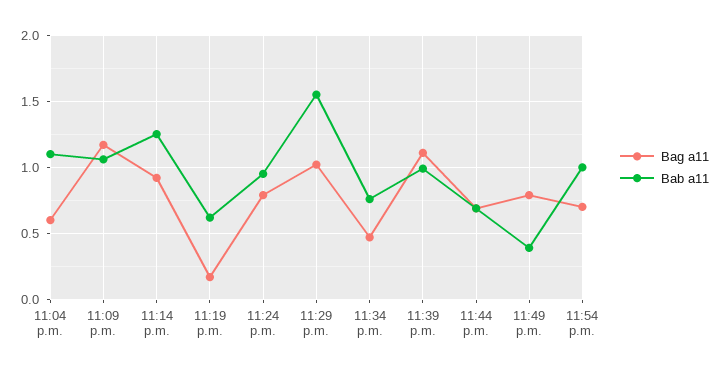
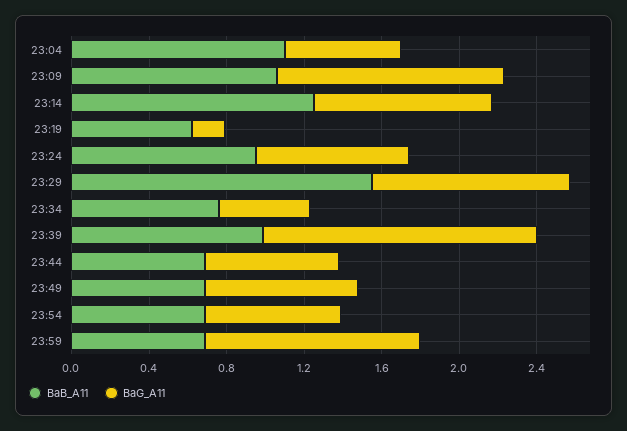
Bag a11, 11:39 p.m.: 1.1 -> 1.4
Bab a11, 11:49 p.m.: 0.4 -> 0.7
Bab a11, 11:54 p.m.: 1 -> 0.7
Bab a11, 23:59: none -> 0.7
Bag a11, 23:59: none -> 1.1

